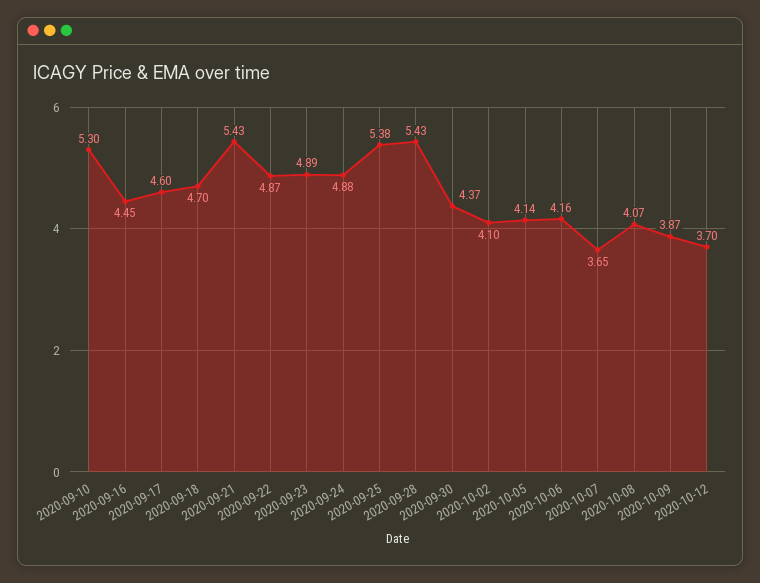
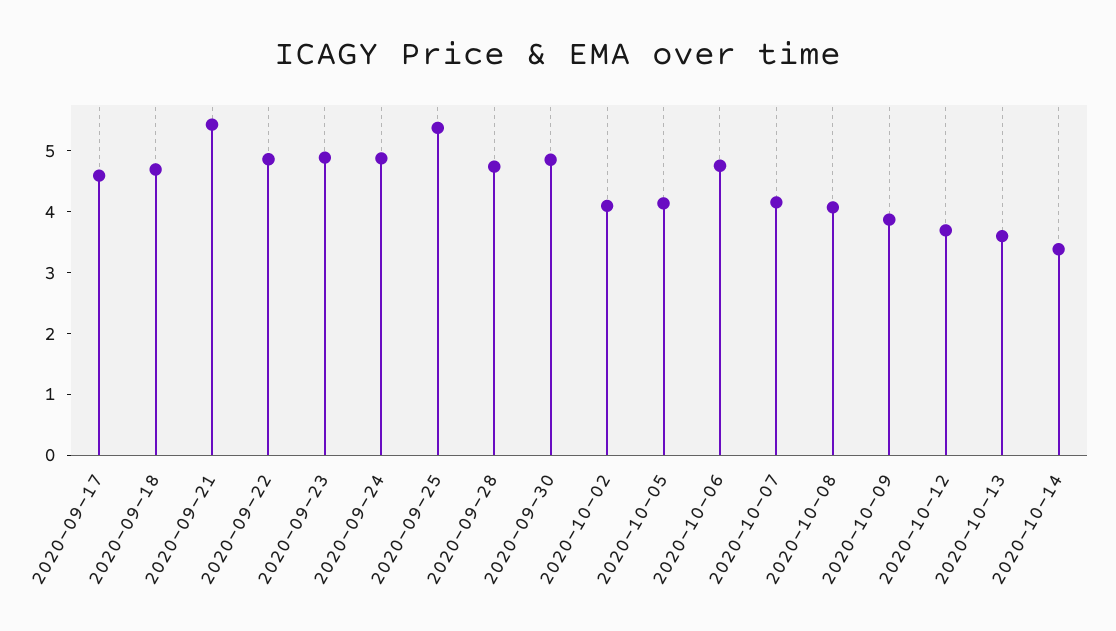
2020-09-10: 5.3 -> none
2020-09-16: 4.45 -> none
2020-09-28: 5.43 -> 4.8
2020-09-30: 4.37 -> 4.8
2020-10-06: 4.16 -> 4.8
2020-10-07: 3.65 -> 4.2
2020-10-13: none -> 3.6
2020-10-14: none -> 3.4

